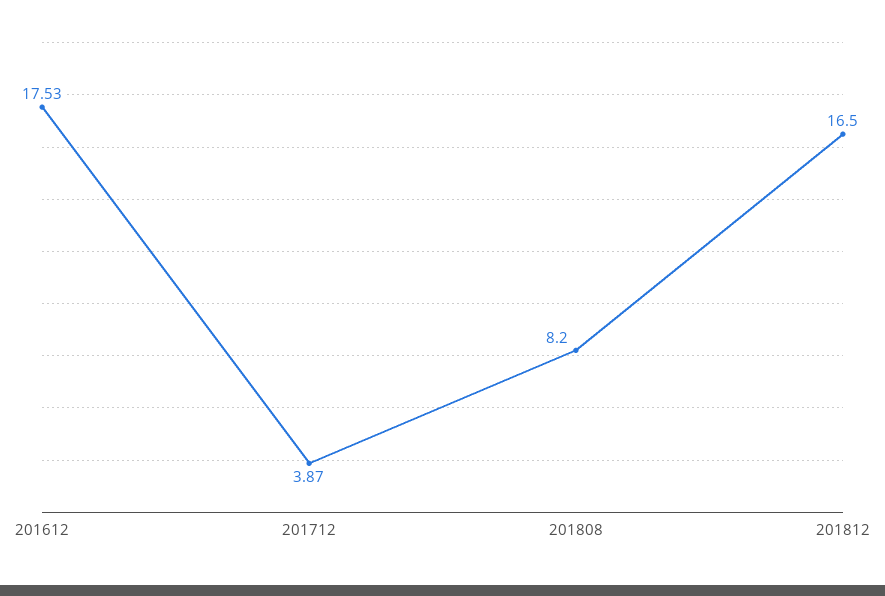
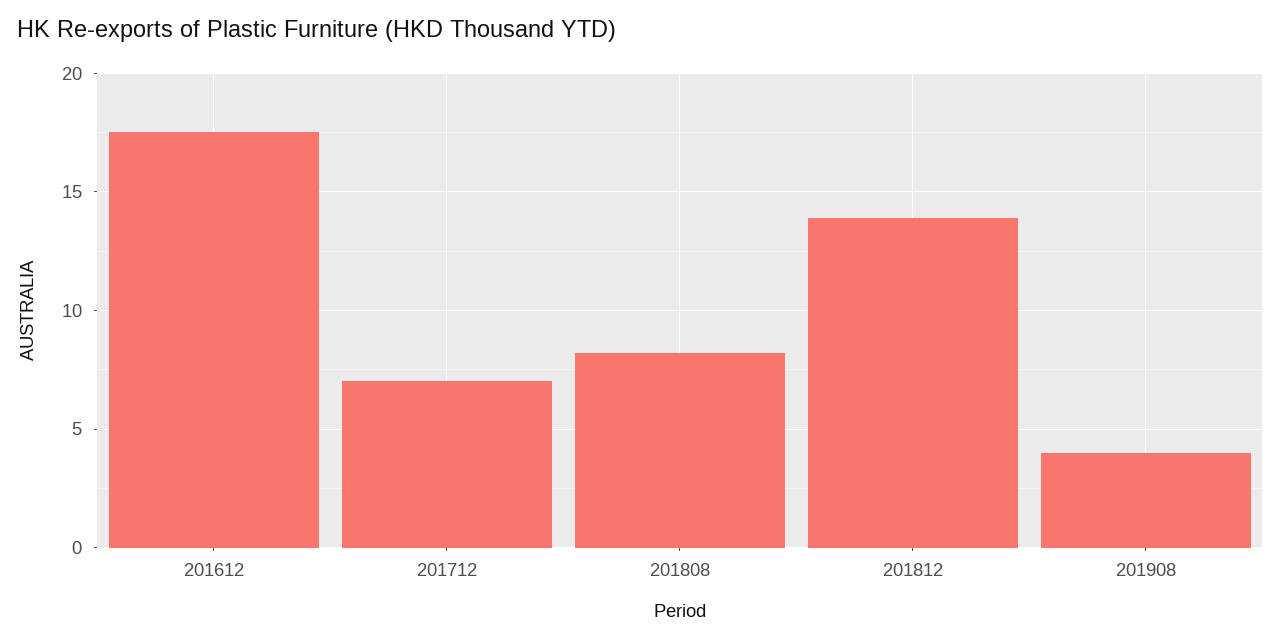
201712: 3.87 -> 7
201812: 16.5 -> 14
201908: none -> 4

